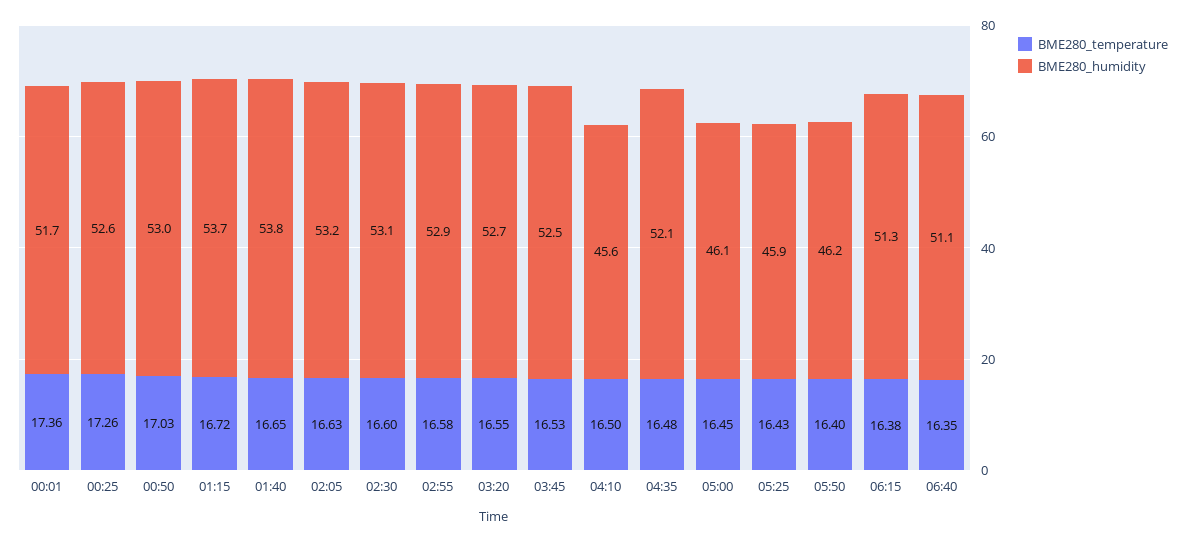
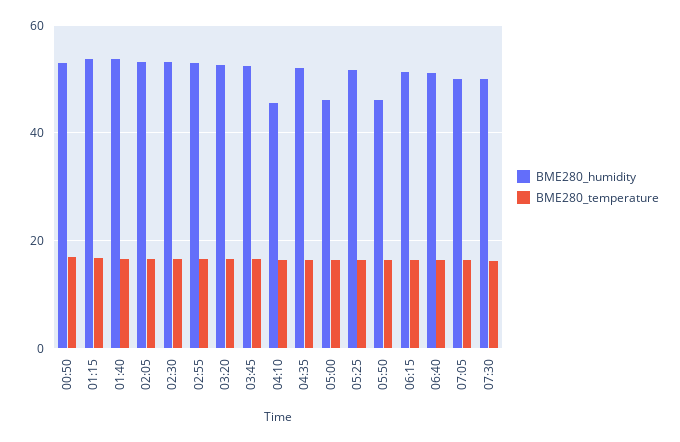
BME280_temperature, 00:01: 17.36 -> none
BME280_humidity, 00:01: 51.7 -> none
BME280_temperature, 00:25: 17.26 -> none
BME280_humidity, 00:25: 52.6 -> none
BME280_humidity, 05:25: 45.9 -> 52
BME280_humidity, 07:05: none -> 50
BME280_temperature, 07:05: none -> 16
BME280_humidity, 07:30: none -> 50
BME280_temperature, 07:30: none -> 16

